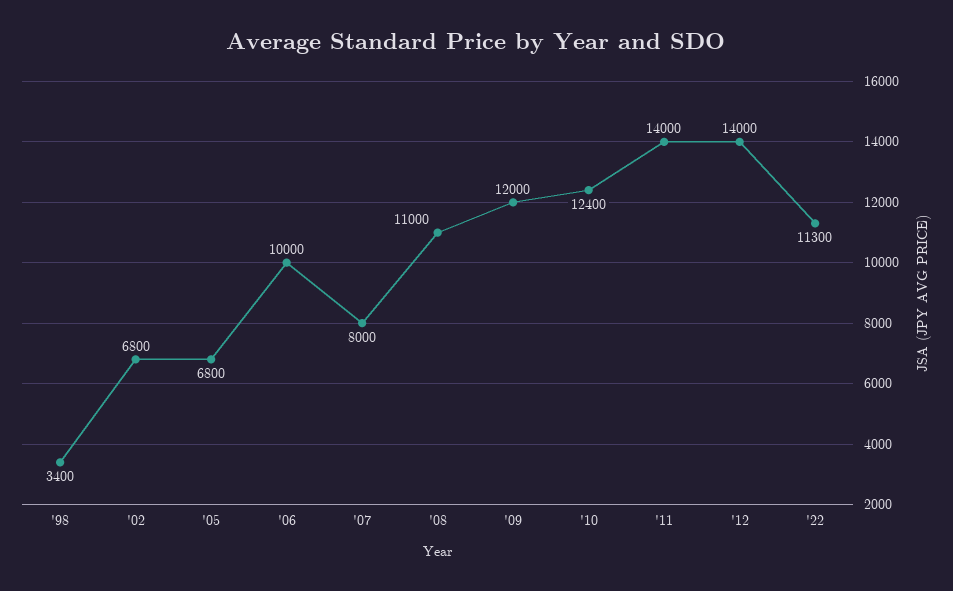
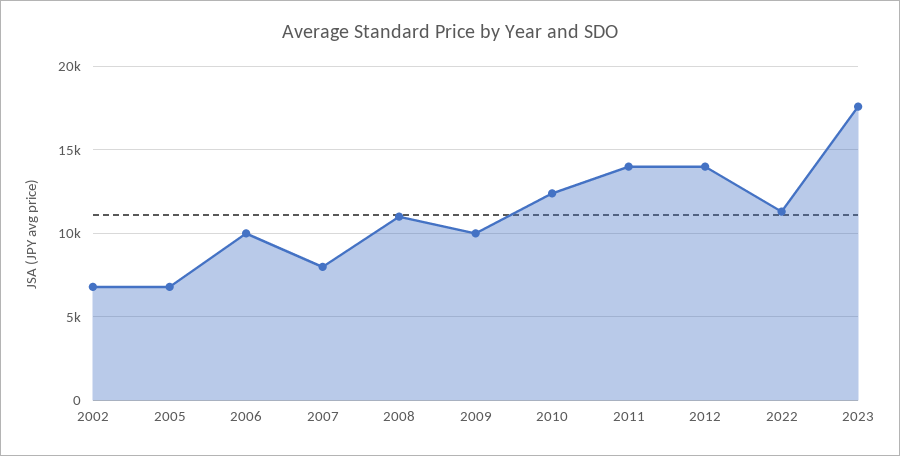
'98: 3400 -> none
'09: 12000 -> 10000
2023: none -> 17500

